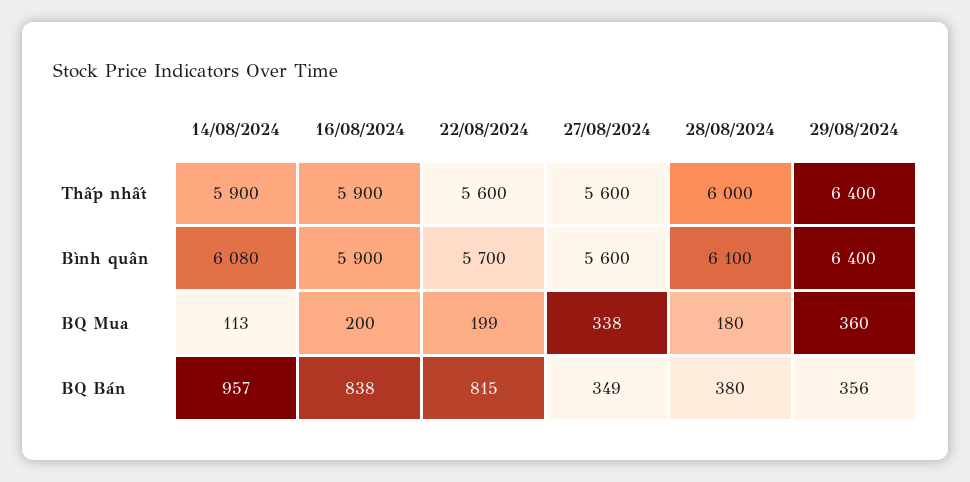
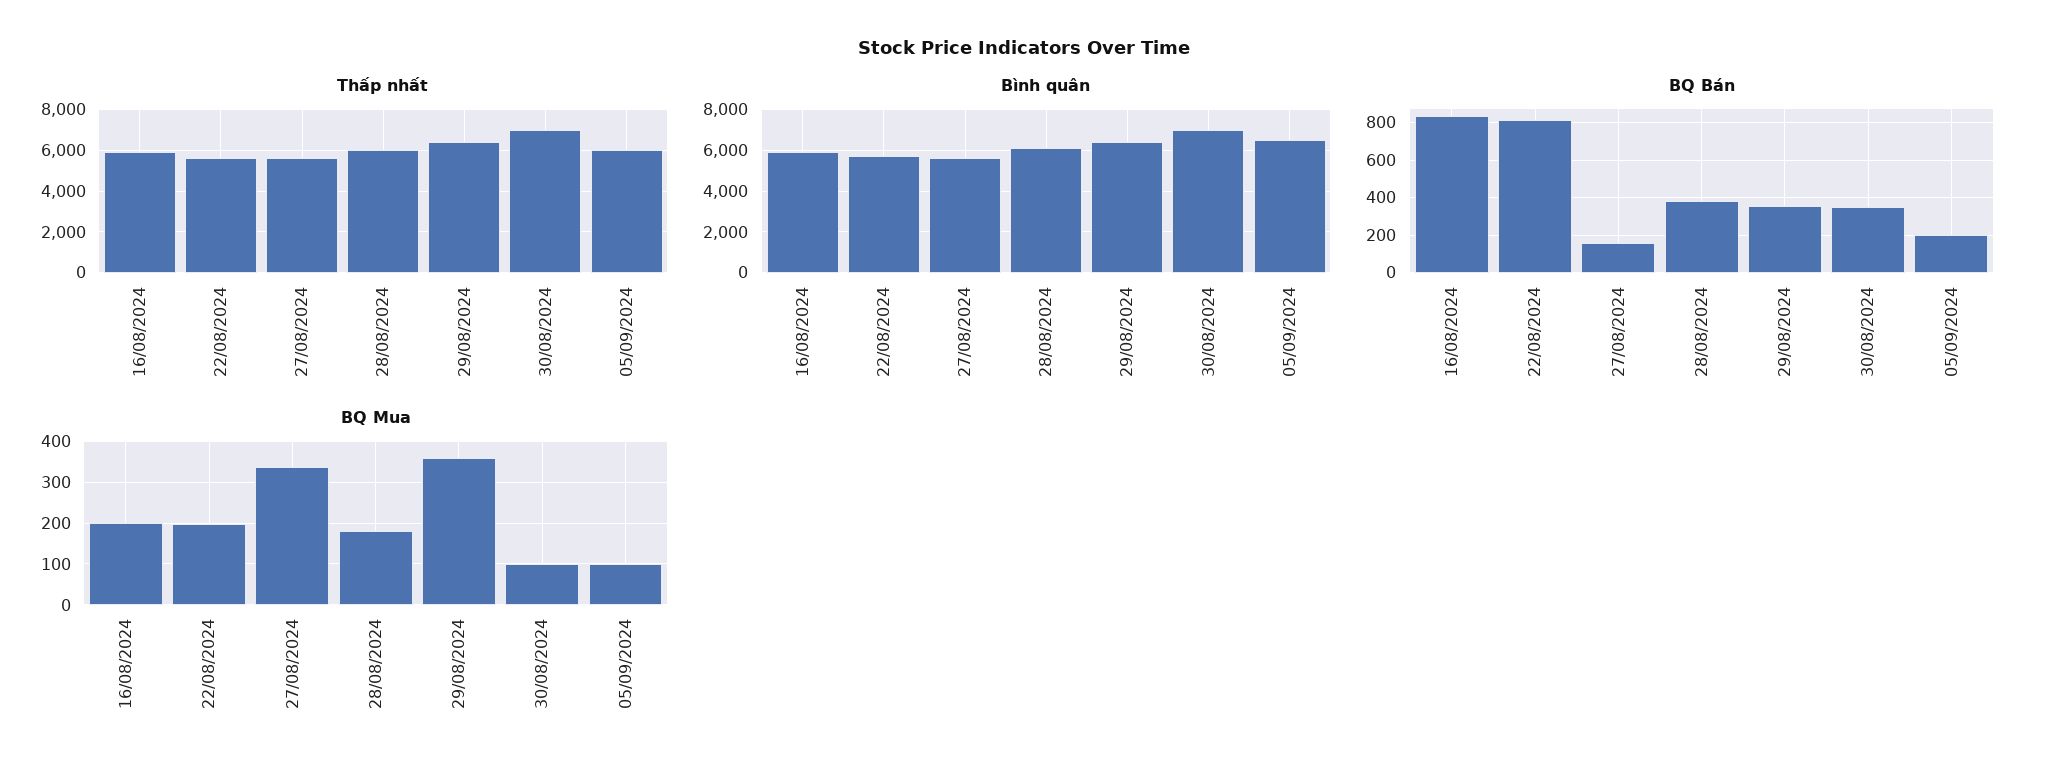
Thấp nhất, 14/08/2024: 5900 -> none
Bình quân, 14/08/2024: 6080 -> none
BQ Mua, 14/08/2024: 113 -> none
BQ Bán, 14/08/2024: 957 -> none
BQ Bán, 27/08/2024: 349 -> 150
Thấp nhất, 30/08/2024: none -> 7000
Thấp nhất, 05/09/2024: none -> 6000
Bình quân, 30/08/2024: none -> 7000
Bình quân, 05/09/2024: none -> 6500
BQ Bán, 30/08/2024: none -> 350
BQ Bán, 05/09/2024: none -> 200
BQ Mua, 30/08/2024: none -> 100
BQ Mua, 05/09/2024: none -> 100

